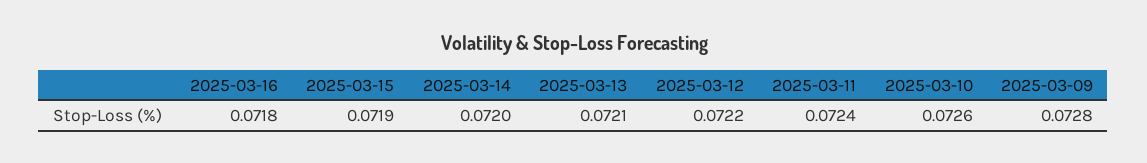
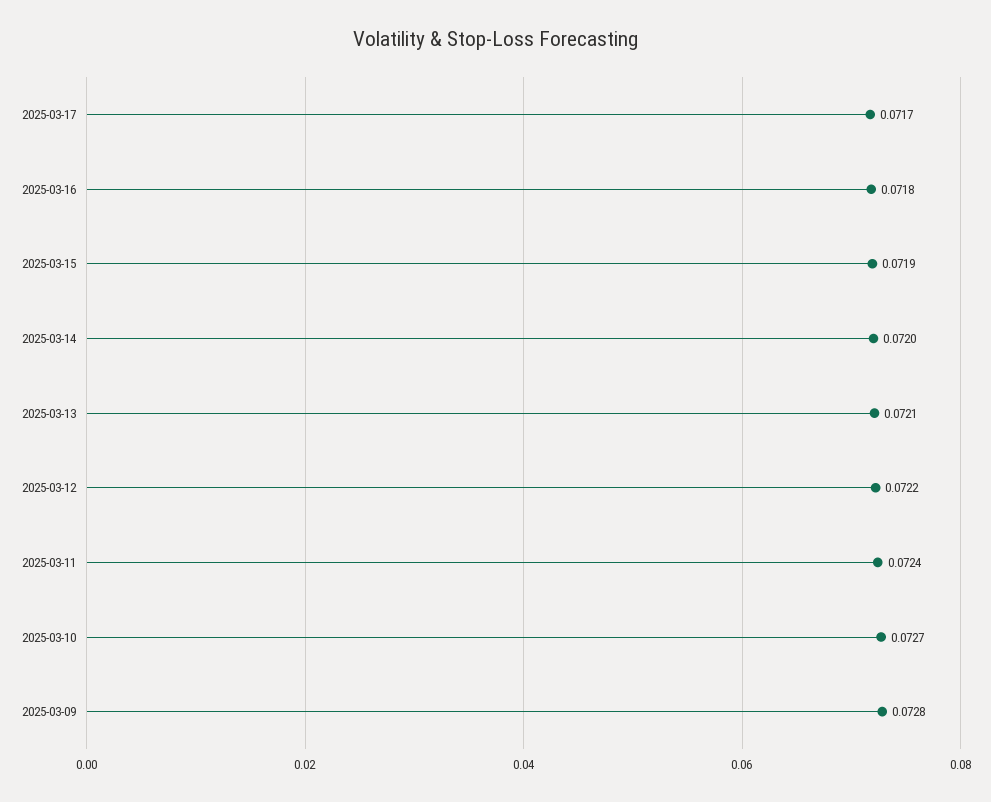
2025-03-10: 0.0726 -> 0.0727
2025-03-17: none -> 0.0717

